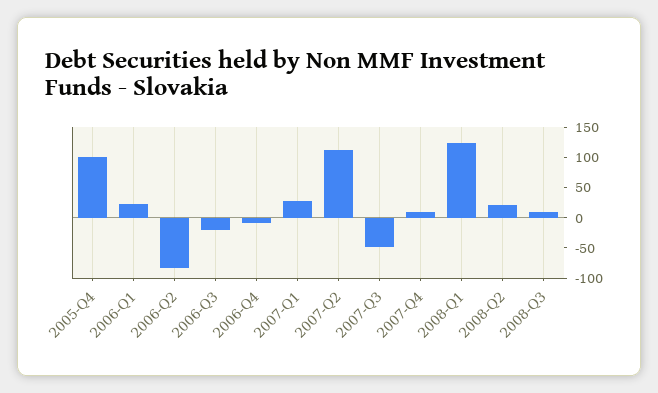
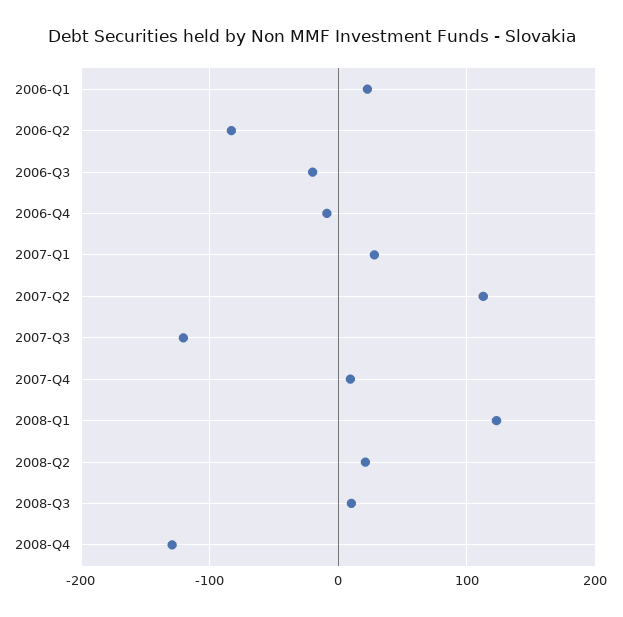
2005-Q4: 100 -> none
2007-Q3: -50 -> -120
2008-Q4: none -> -130

